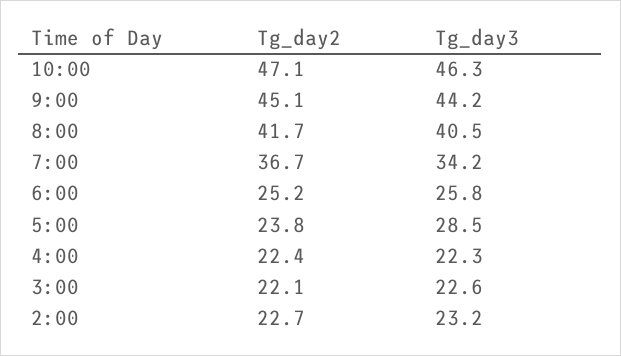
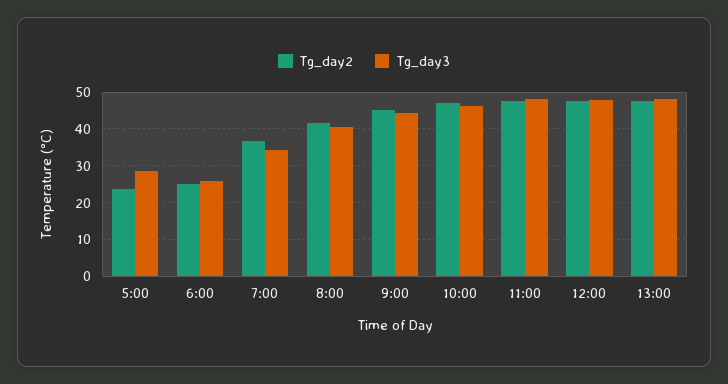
Tg_day2, 4:00: 22.4 -> none
Tg_day3, 4:00: 22.3 -> none
Tg_day2, 3:00: 22.1 -> none
Tg_day3, 3:00: 22.6 -> none
Tg_day2, 2:00: 22.7 -> none
Tg_day3, 2:00: 23.2 -> none
Tg_day2, 11:00: none -> 48
Tg_day3, 11:00: none -> 48
Tg_day2, 12:00: none -> 48
Tg_day3, 12:00: none -> 48
Tg_day2, 13:00: none -> 48
Tg_day3, 13:00: none -> 48

